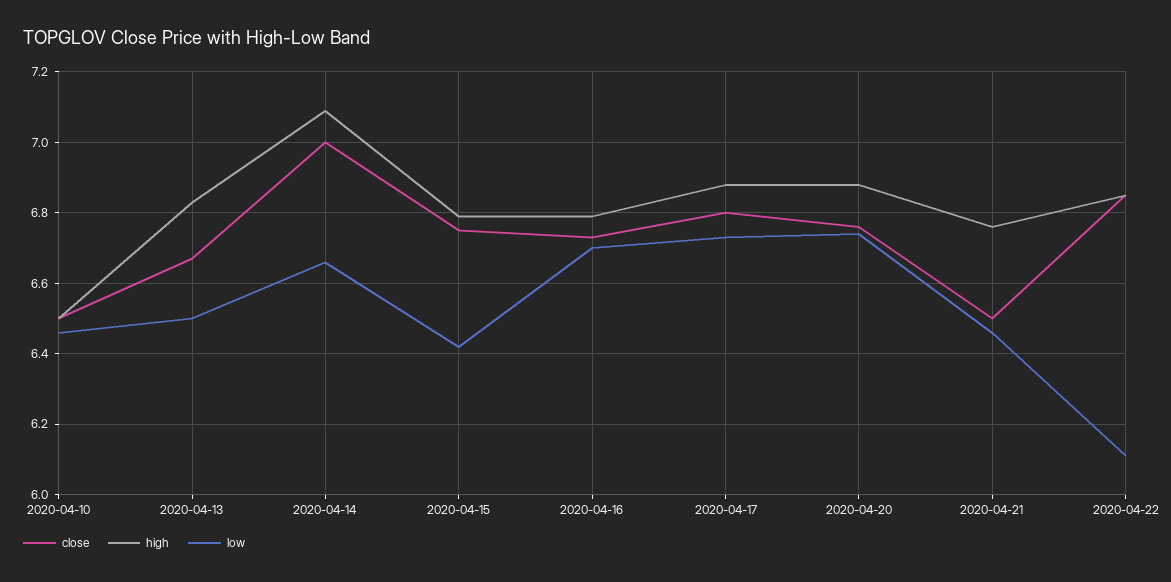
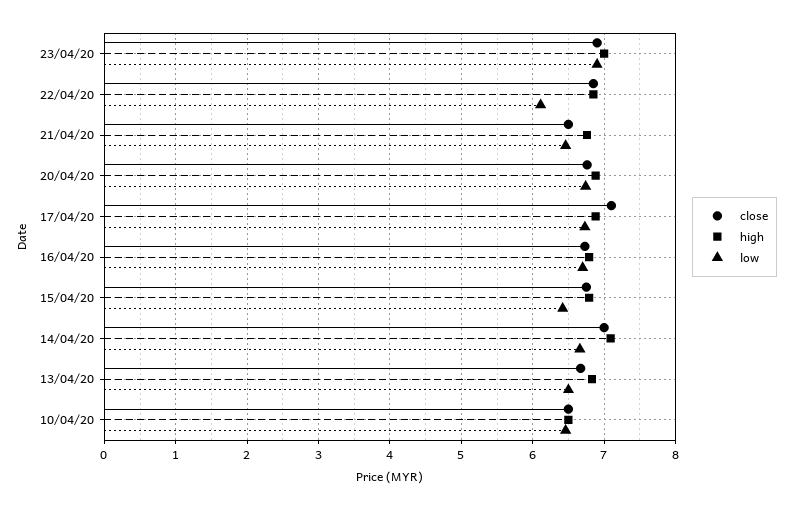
close, 2020-04-17: 6.8 -> 7.1
close, 23/04/20: none -> 6.9
high, 23/04/20: none -> 7
low, 23/04/20: none -> 6.9

